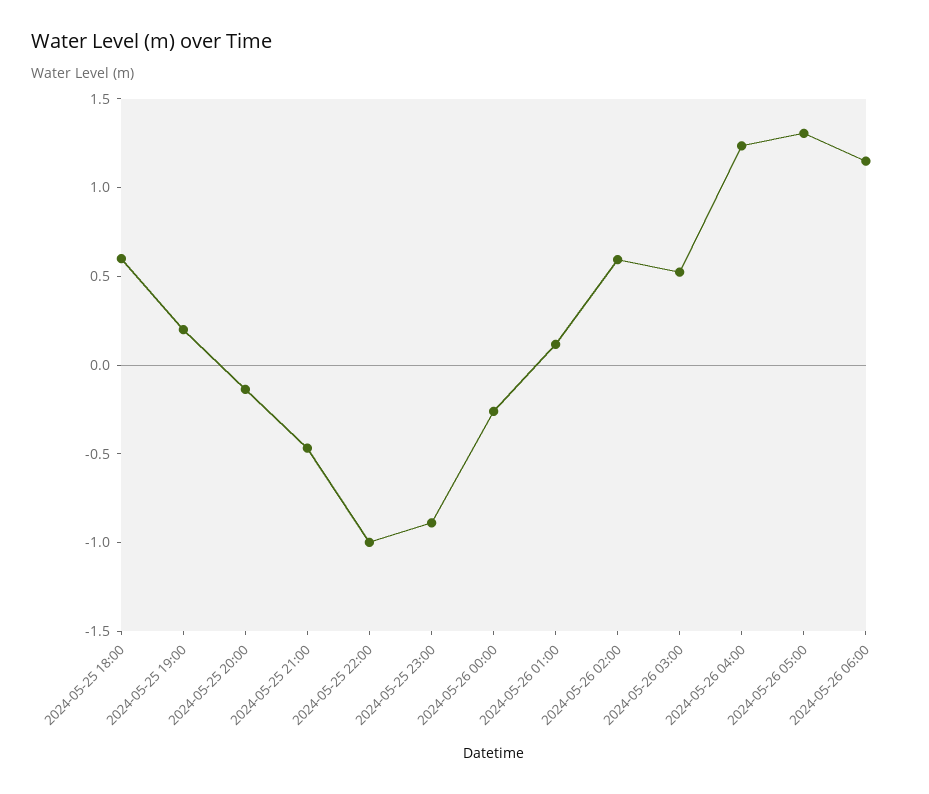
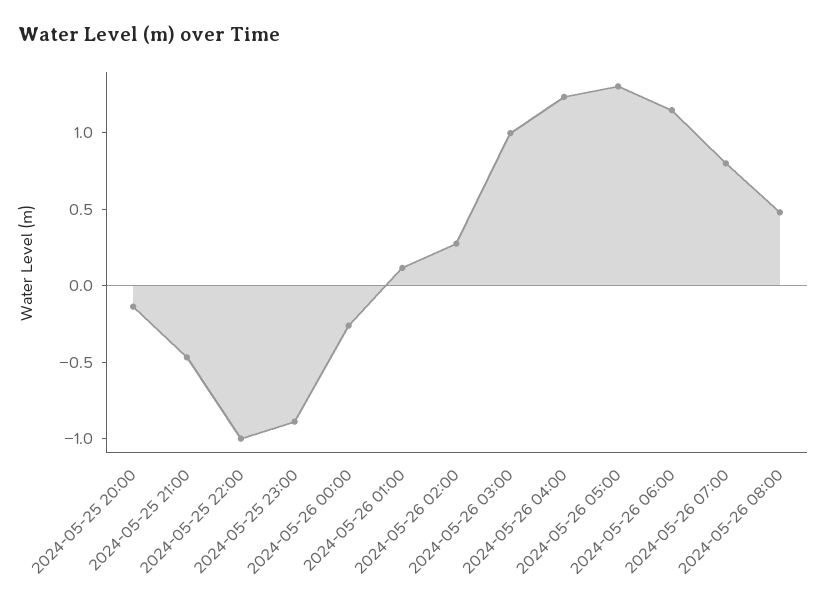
2024-05-25 18:00: 0.6 -> none
2024-05-25 19:00: 0.2 -> none
2024-05-26 02:00: 0.6 -> 0.3
2024-05-26 03:00: 0.5 -> 1
2024-05-26 07:00: none -> 0.8
2024-05-26 08:00: none -> 0.5

